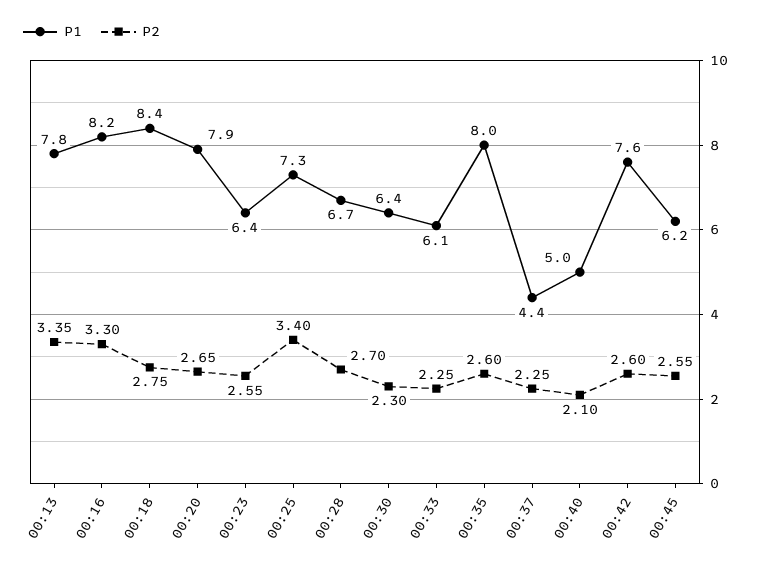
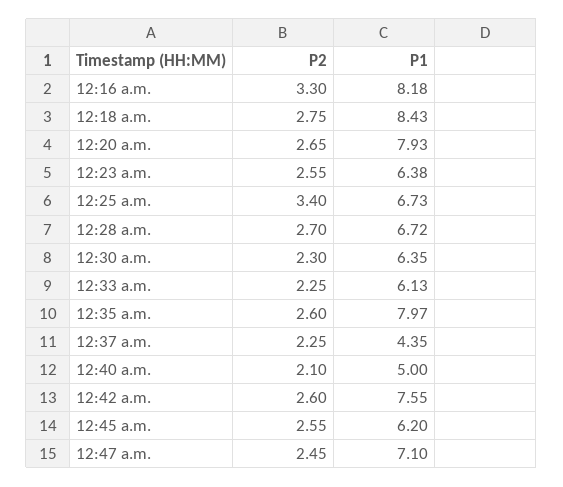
P1, 00:13: 7.8 -> none
P2, 00:13: 3.35 -> none
P1, 00:25: 7.3 -> 6.73
P2, 12:47 a.m.: none -> 2.45
P1, 12:47 a.m.: none -> 7.1

